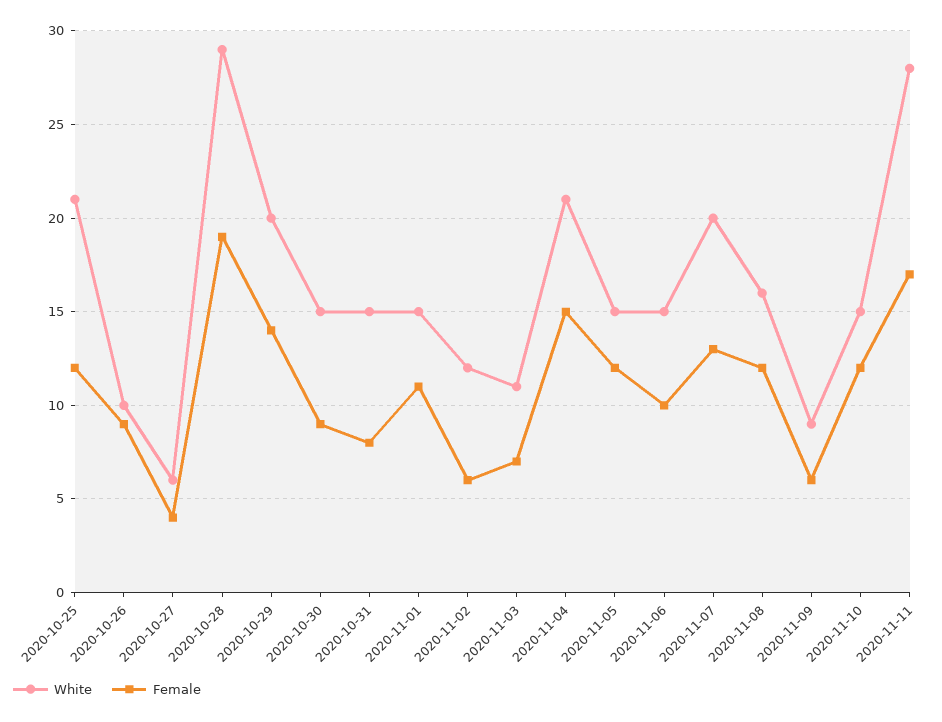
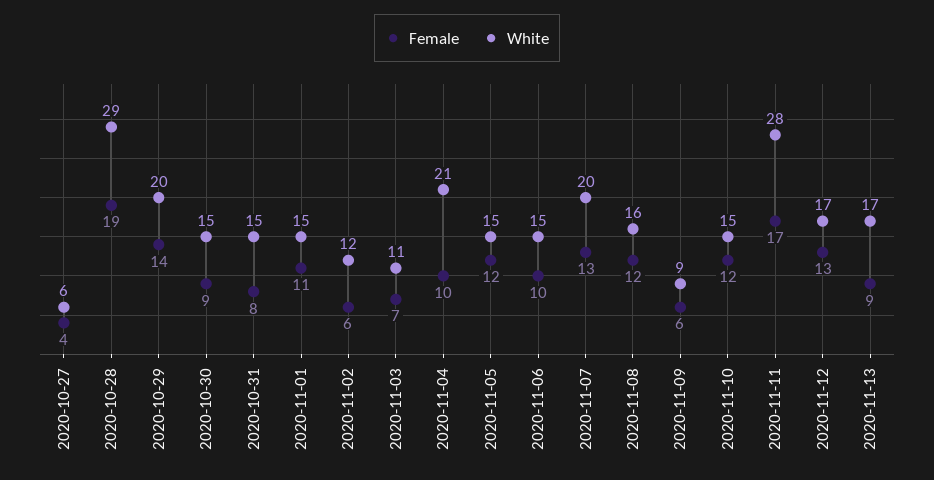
White, 2020-10-25: 21 -> none
Female, 2020-10-25: 12 -> none
White, 2020-10-26: 10 -> none
Female, 2020-10-26: 9 -> none
Female, 2020-11-04: 15 -> 10
Female, 2020-11-12: none -> 13
White, 2020-11-12: none -> 17
Female, 2020-11-13: none -> 9
White, 2020-11-13: none -> 17

